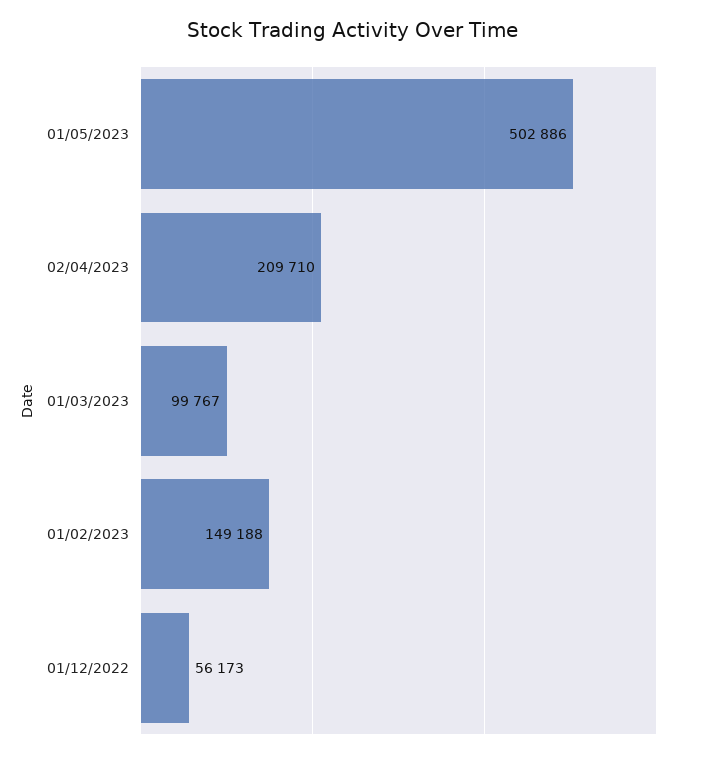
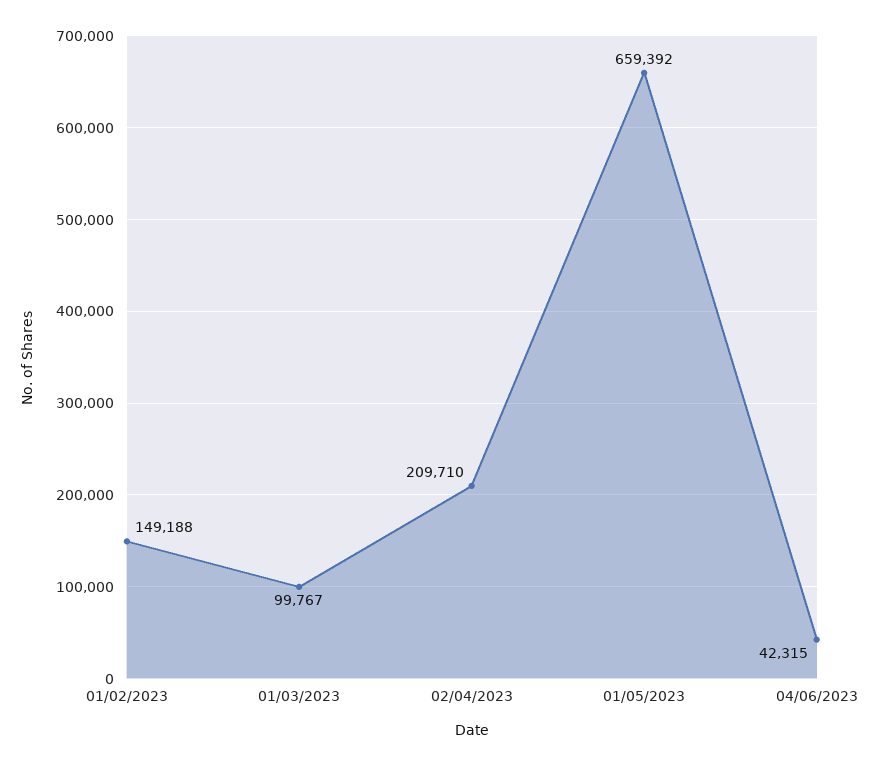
01/05/2023: 502886 -> 659392
01/12/2022: 56173 -> none
04/06/2023: none -> 42315

